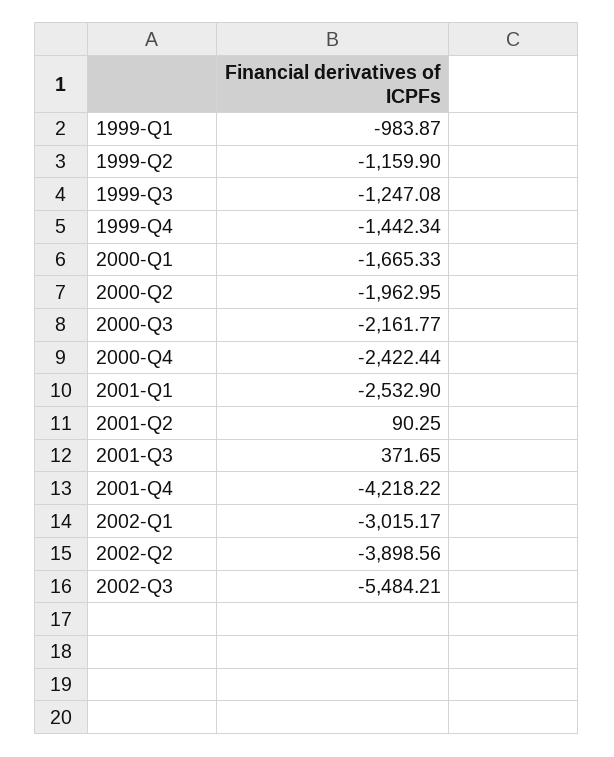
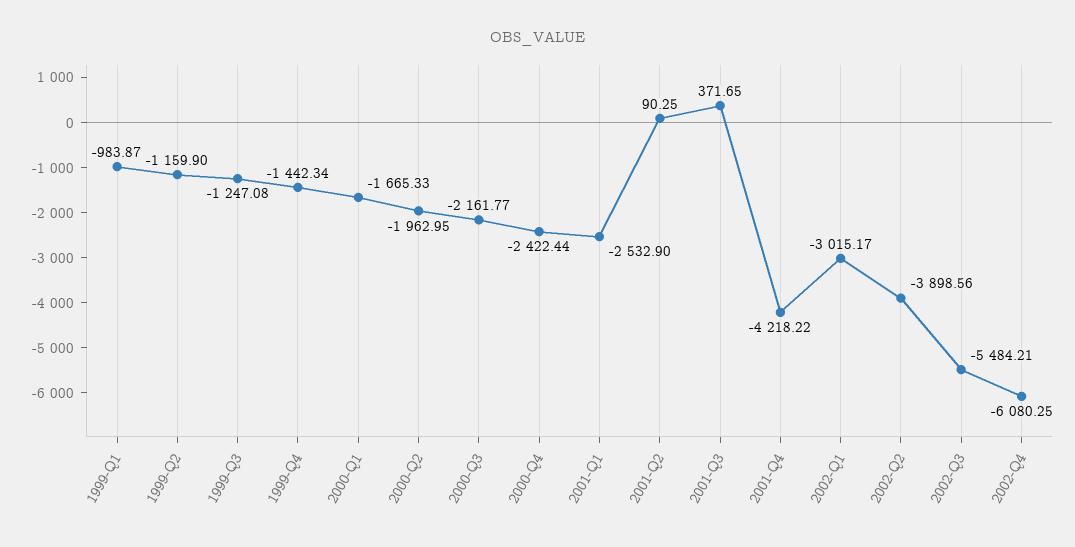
2002-Q4: none -> -6080.25

